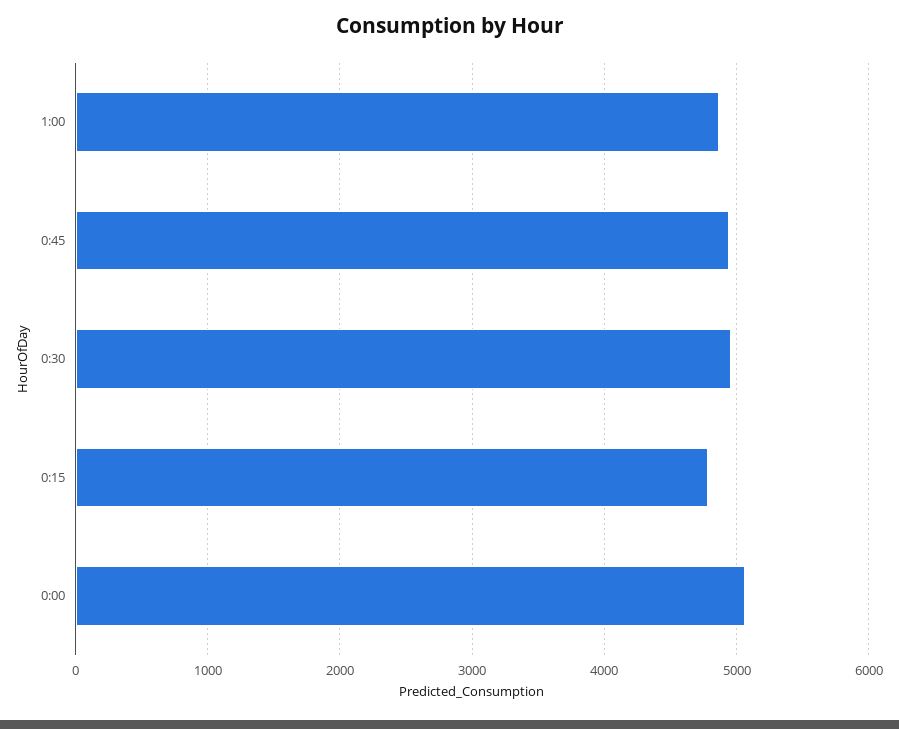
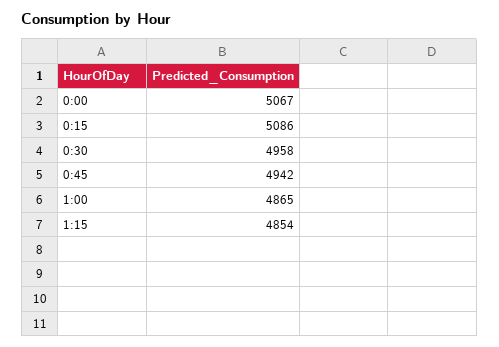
0:15: 4800 -> 5086
1:15: none -> 4854

